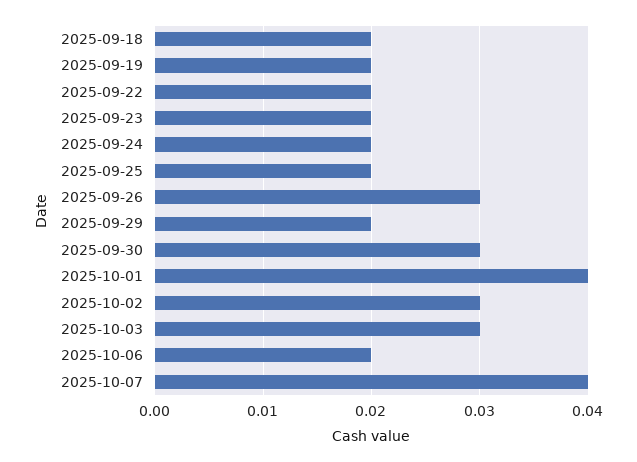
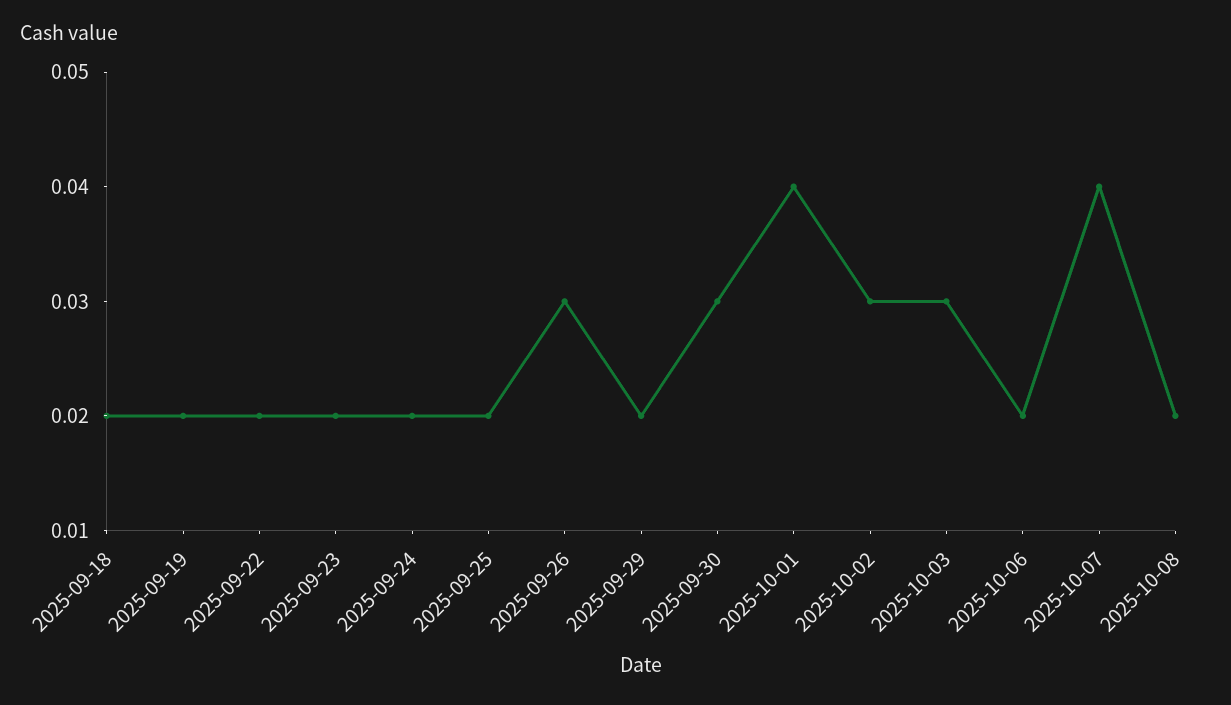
2025-10-08: none -> 0.02

